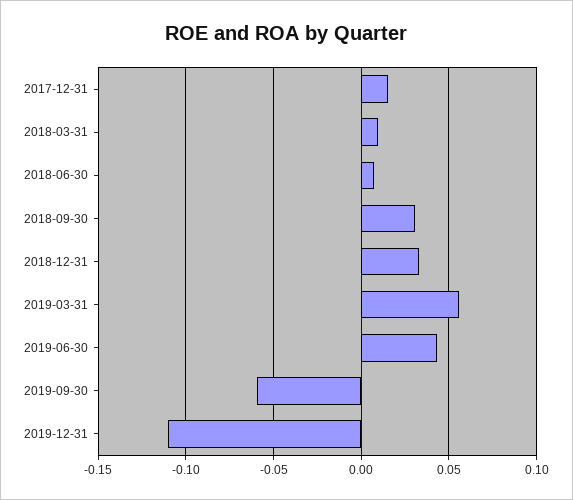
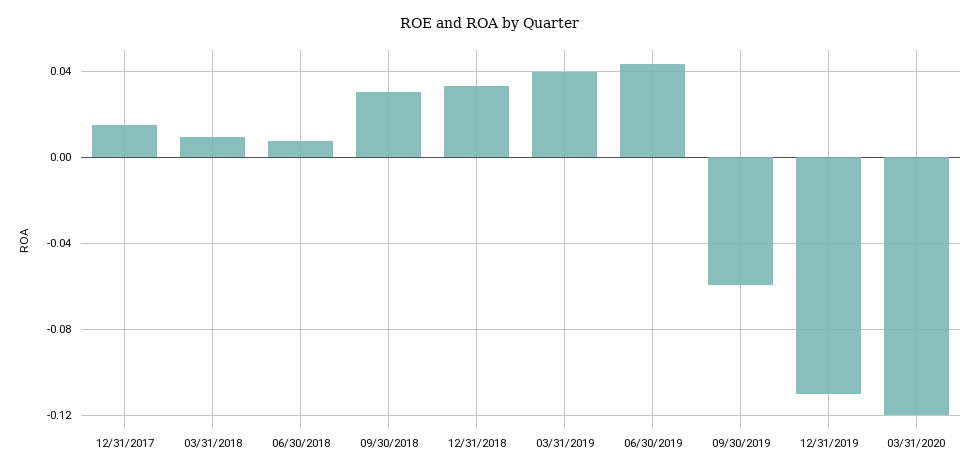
2019-03-31: 0.055 -> 0.04
03/31/2020: none -> -0.12

